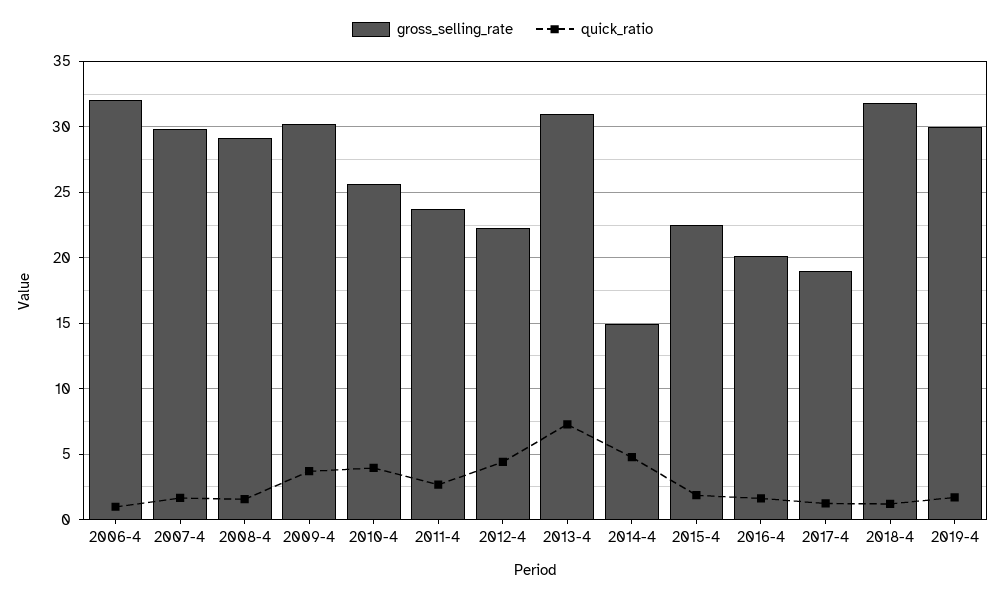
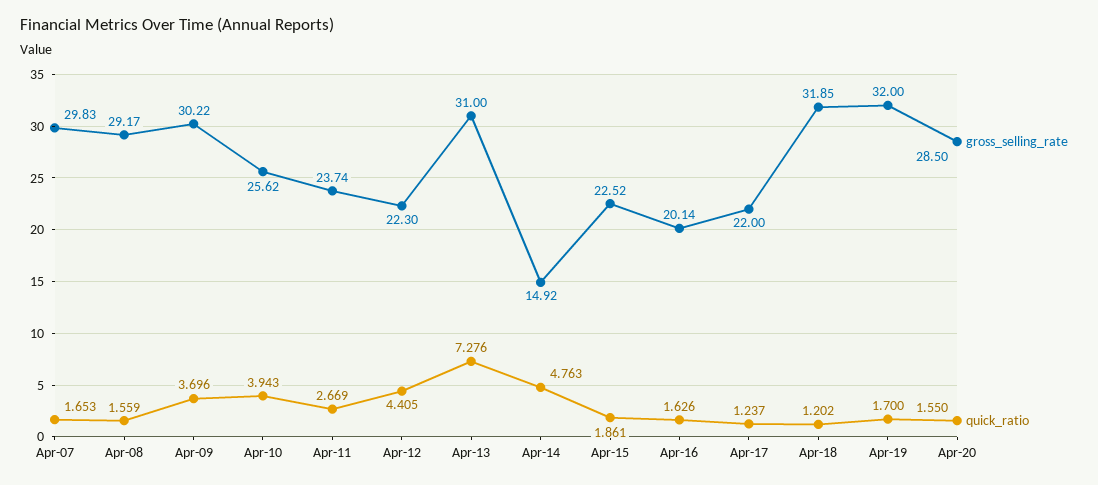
gross_selling_rate, 2006-4: 32 -> none
quick_ratio, 2006-4: 1 -> none
gross_selling_rate, 2017-4: 19 -> 22
gross_selling_rate, 2019-4: 30 -> 32
gross_selling_rate, Apr-20: none -> 28.5
quick_ratio, Apr-20: none -> 1.55

